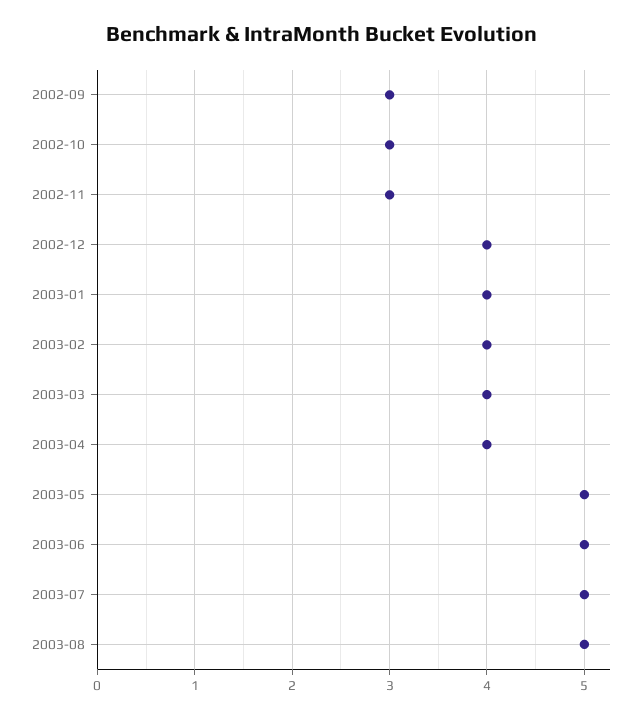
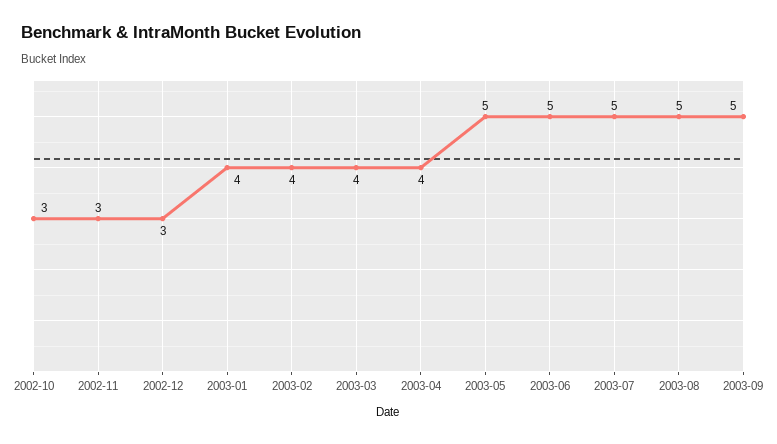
2002-09: 3 -> none
2002-12: 4 -> 3
2003-09: none -> 5

